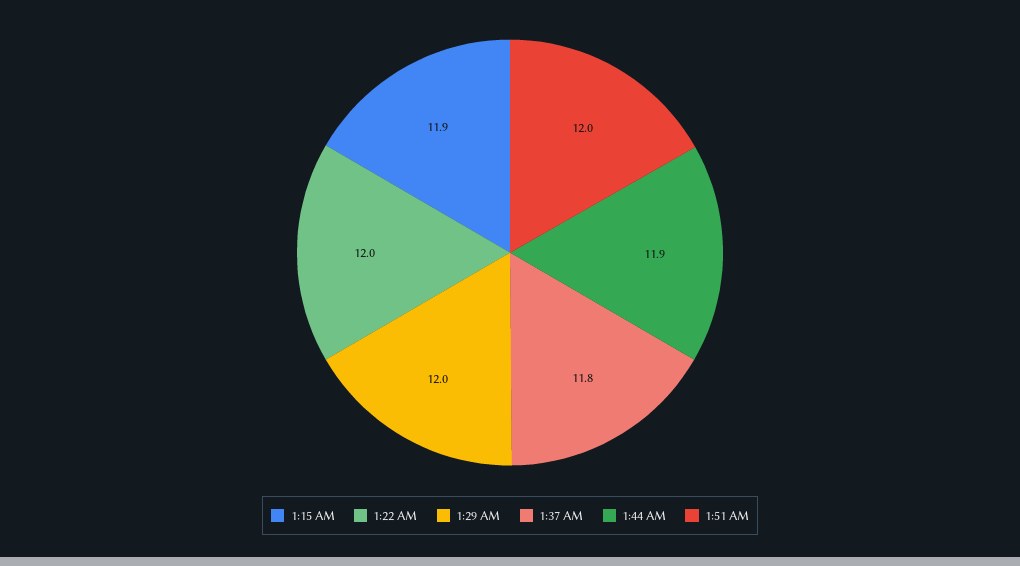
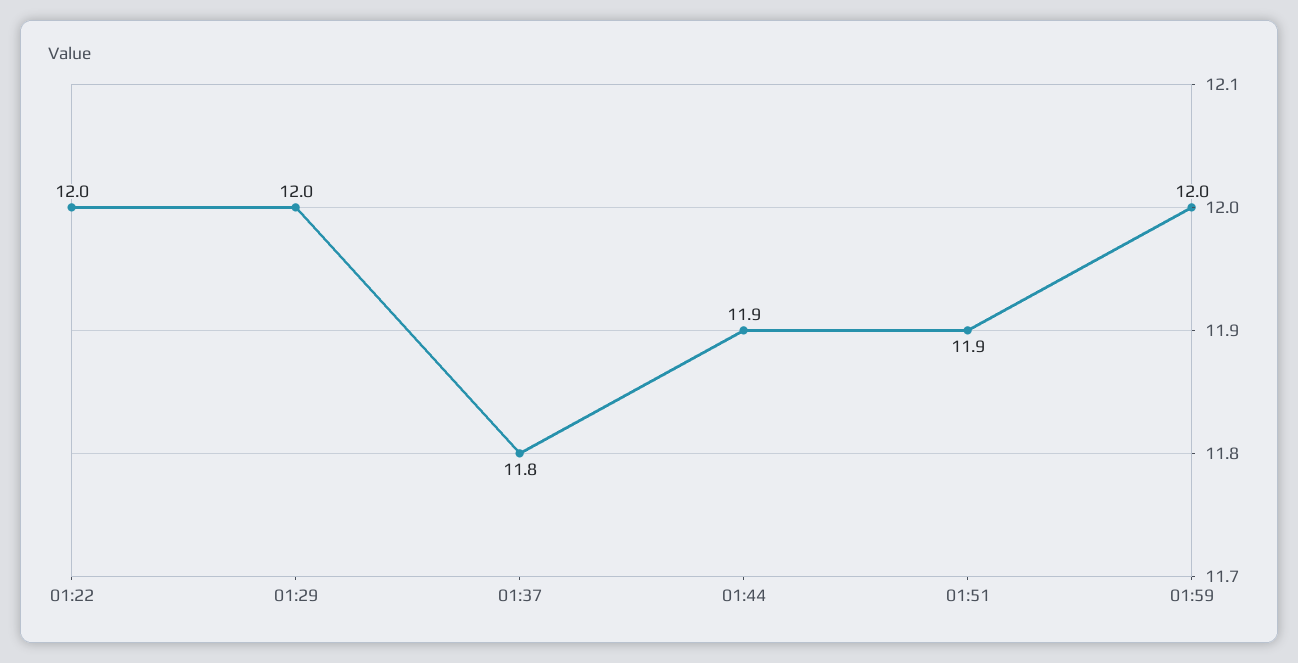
1:15 AM: 11.9 -> none
1:51 AM: 12 -> 11.9
01:59: none -> 12

